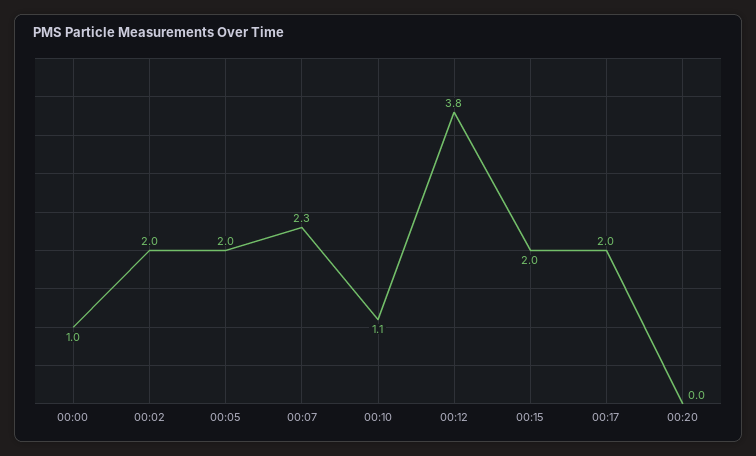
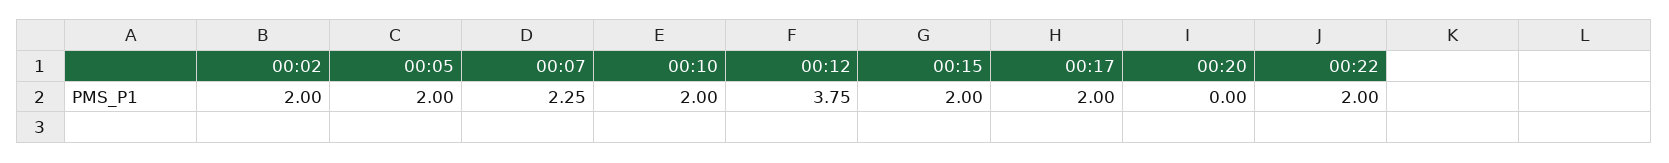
00:00: 1 -> none
00:10: 1.1 -> 2
00:22: none -> 2

